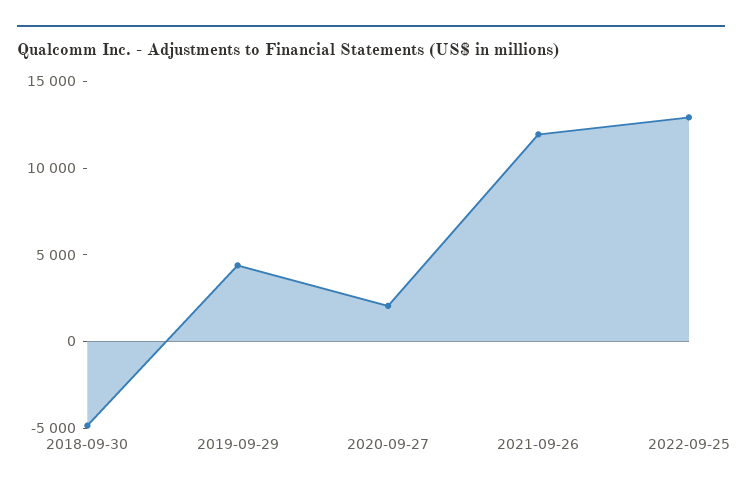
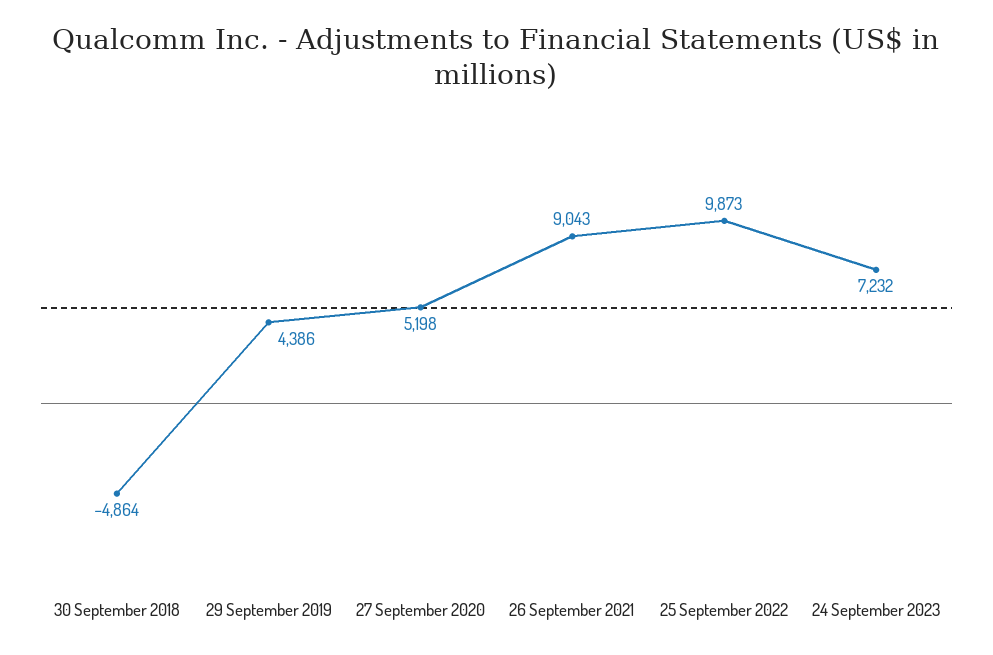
2020-09-27: 2000 -> 5198
2021-09-26: 12000 -> 9043
2022-09-25: 13000 -> 9873
24 September 2023: none -> 7232

